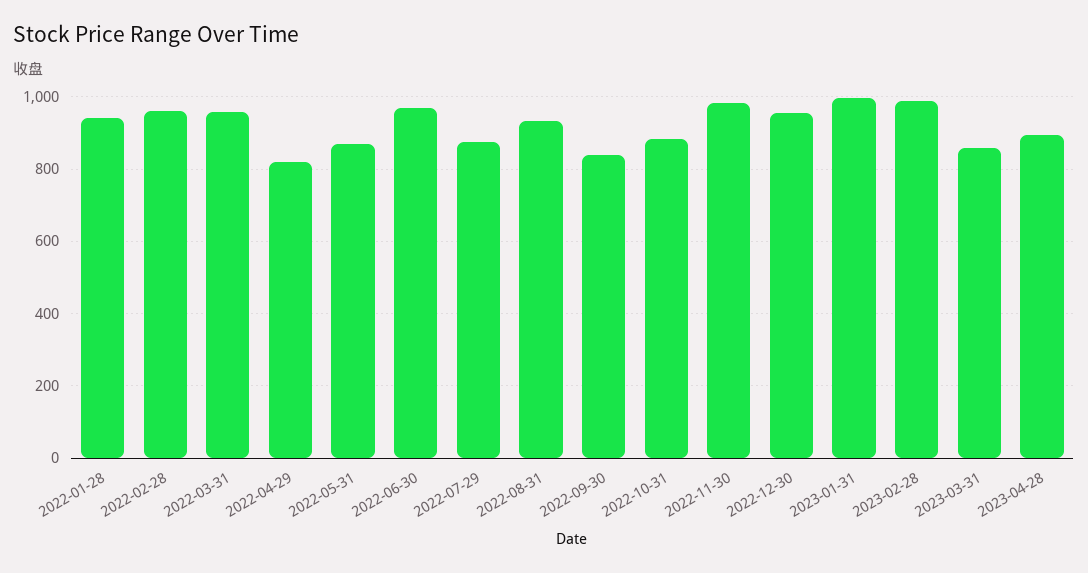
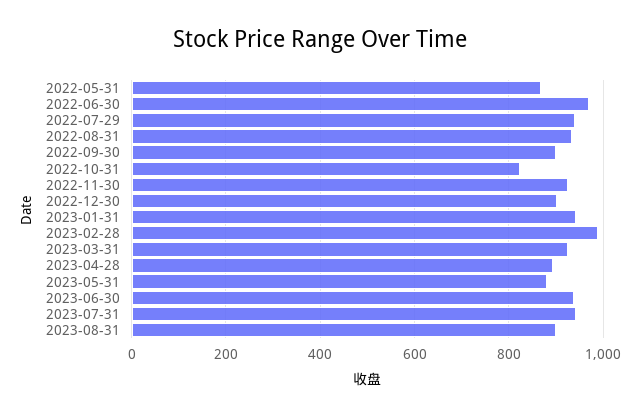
2022-01-28: 940 -> none
2022-02-28: 960 -> none
2022-03-31: 960 -> none
2022-04-29: 820 -> none
2022-07-29: 880 -> 940
2022-09-30: 840 -> 900
2022-10-31: 880 -> 820
2022-11-30: 980 -> 920
2022-12-30: 960 -> 900
2023-01-31: 1000 -> 940
2023-03-31: 860 -> 920
2023-05-31: none -> 880
2023-06-30: none -> 940
2023-07-31: none -> 940
2023-08-31: none -> 900

